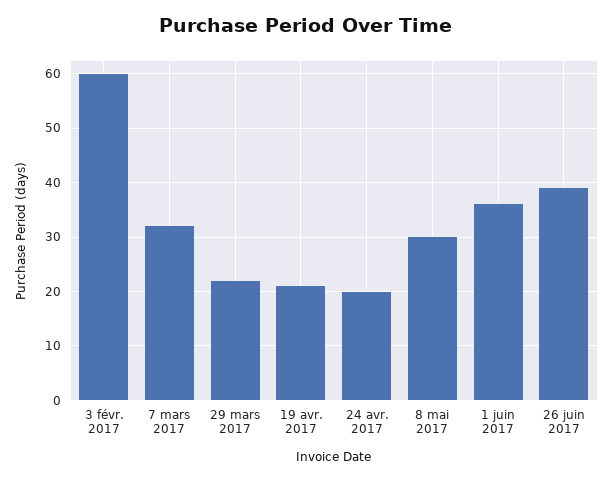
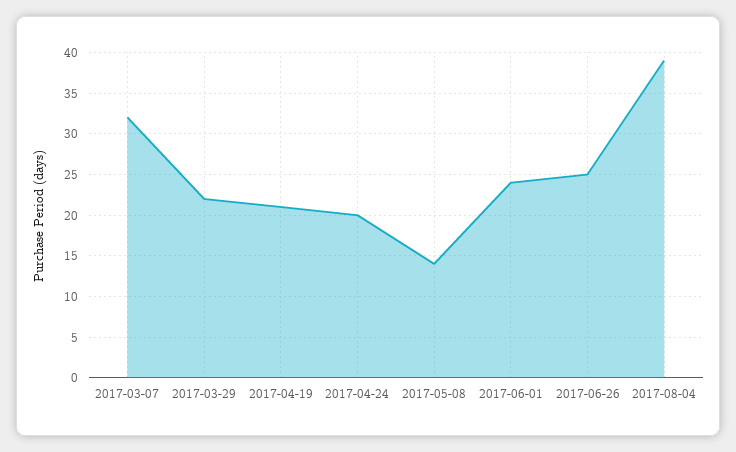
3 févr. 2017: 60 -> none
8 mai 2017: 30 -> 14
1 juin 2017: 35 -> 24
26 juin 2017: 40 -> 25
2017-08-04: none -> 39

